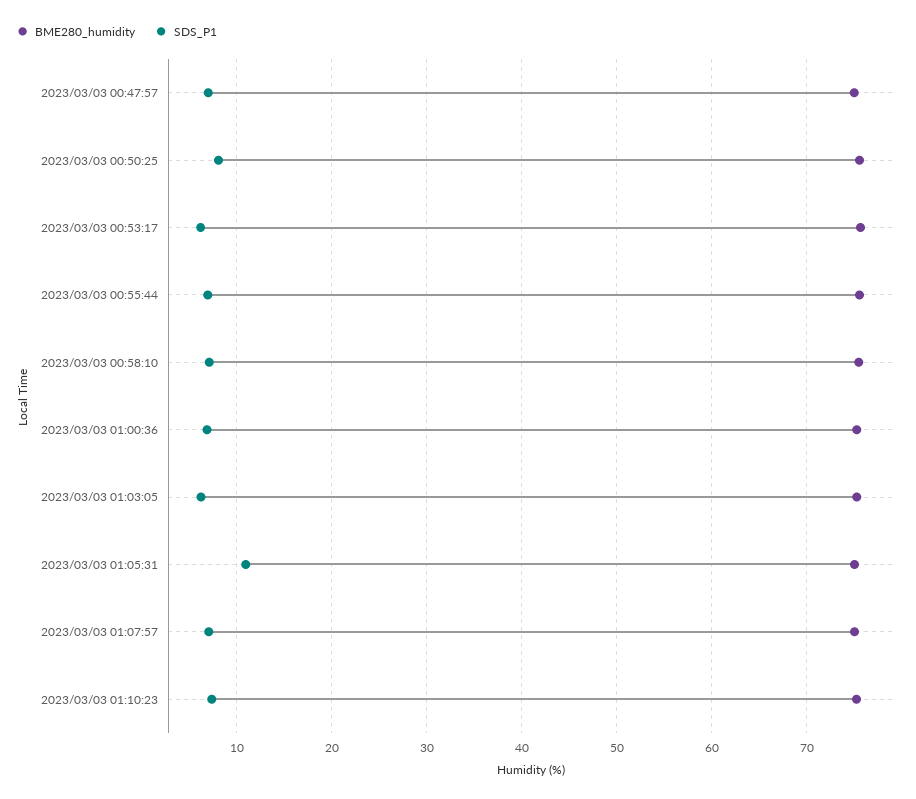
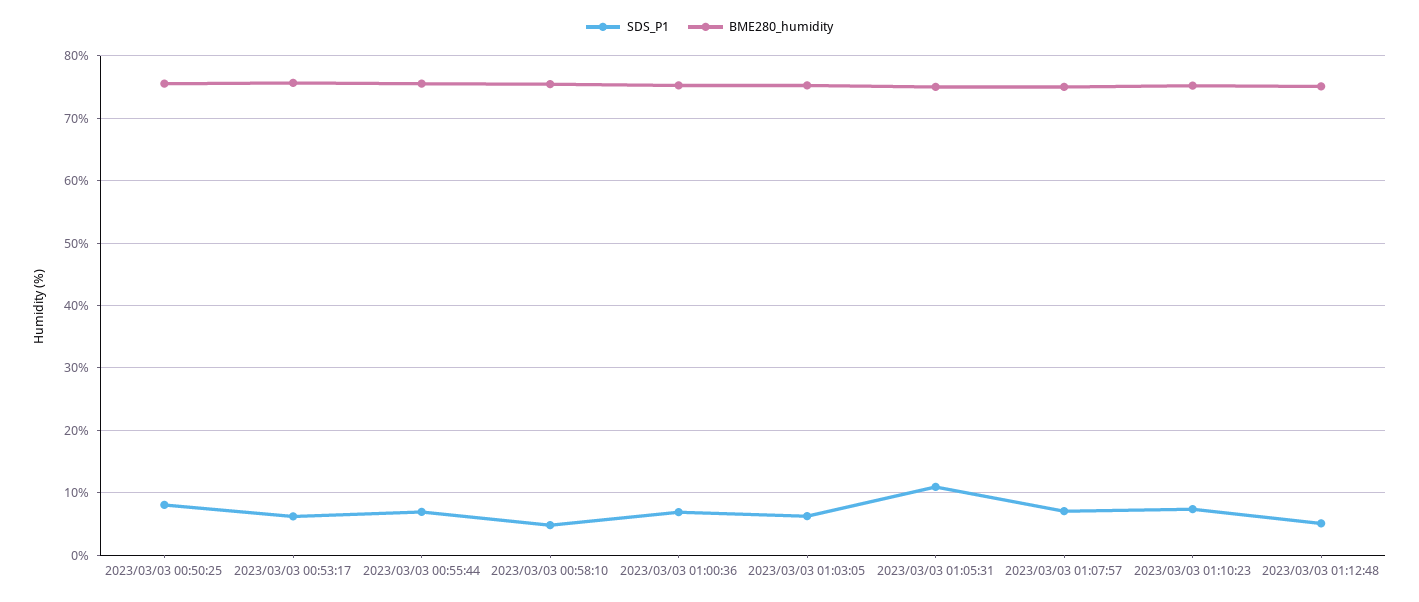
BME280_humidity, 2023/03/03 00:47:57: 75 -> none
SDS_P1, 2023/03/03 00:47:57: 7 -> none
SDS_P1, 2023/03/03 00:58:10: 7 -> 5
SDS_P1, 2023/03/03 01:12:48: none -> 5
BME280_humidity, 2023/03/03 01:12:48: none -> 75

